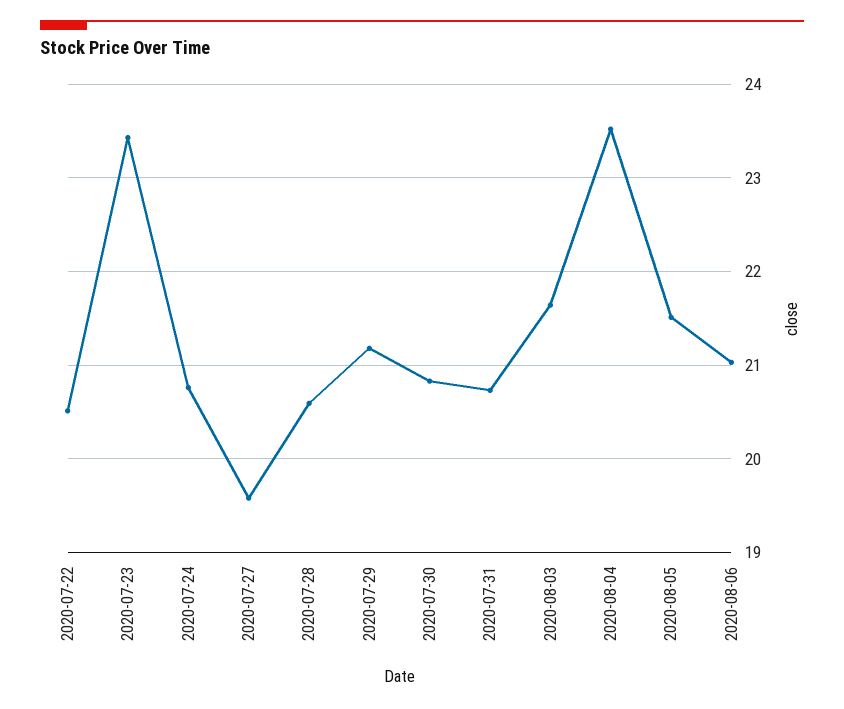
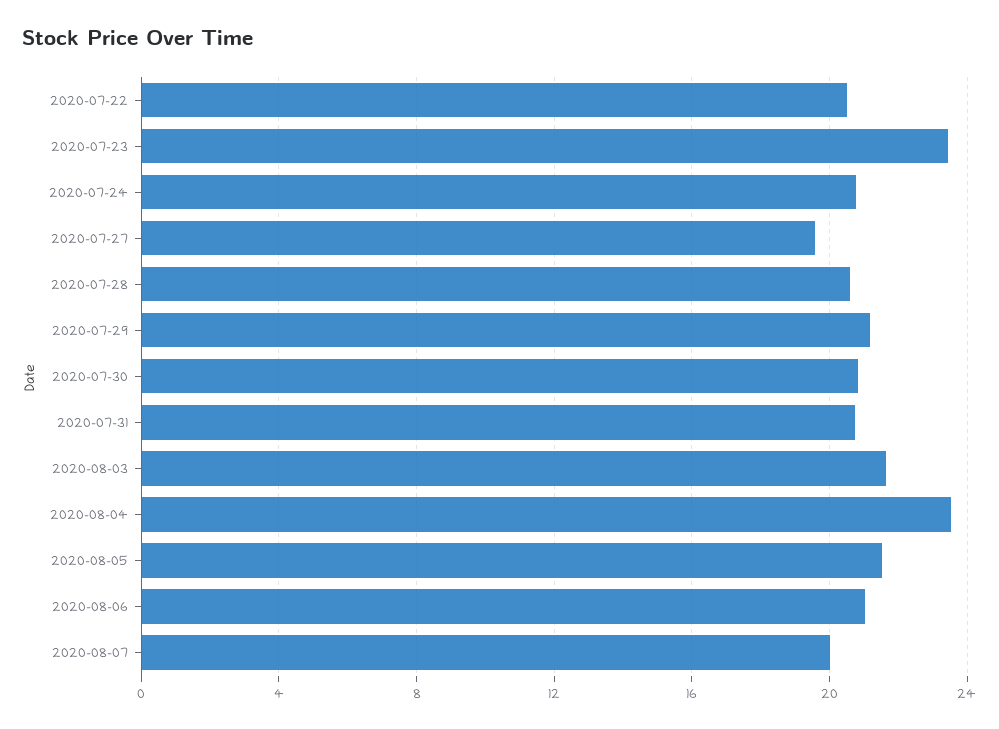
2020-08-07: none -> 20

